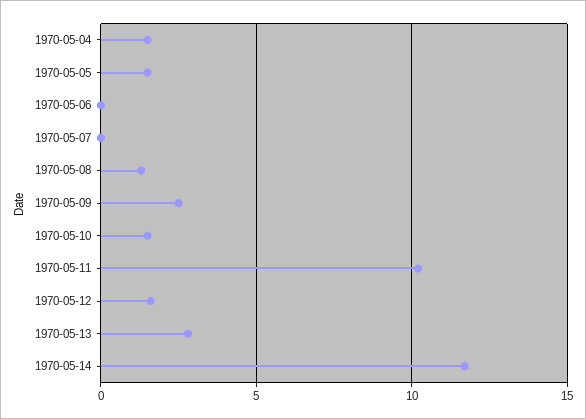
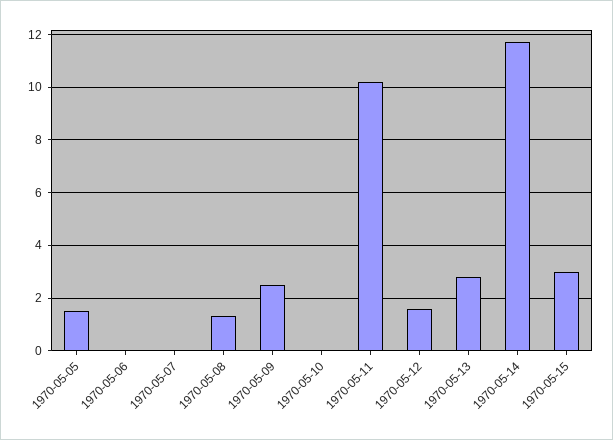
1970-05-04: 1.5 -> none
1970-05-10: 1.5 -> 0
1970-05-15: none -> 3

